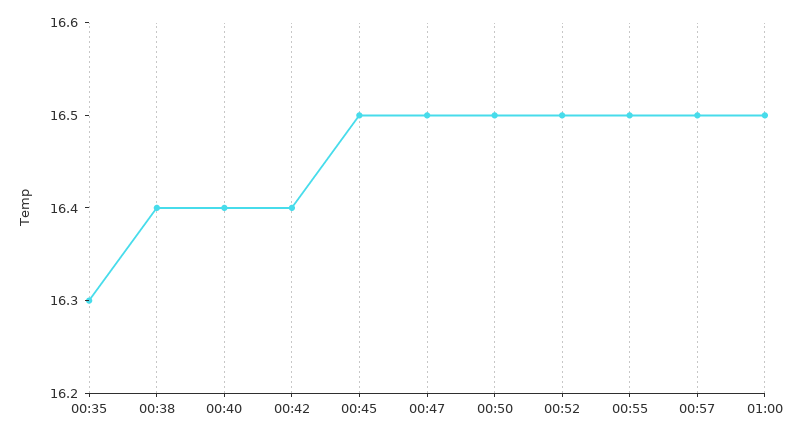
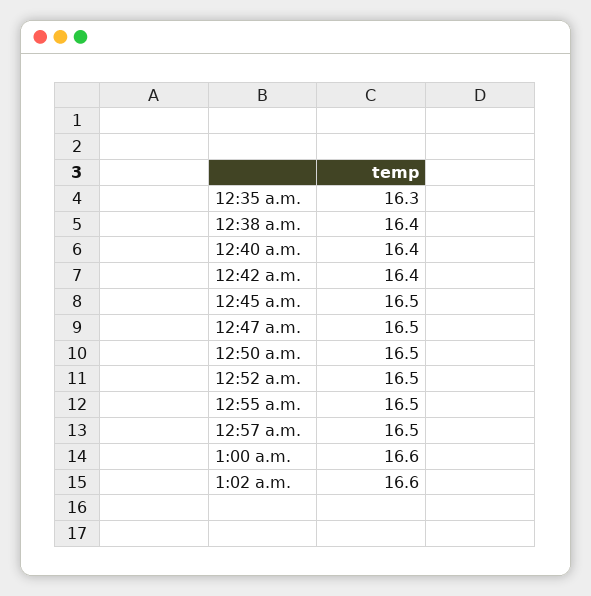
01:00: 16.5 -> 16.6
1:02 a.m.: none -> 16.6

